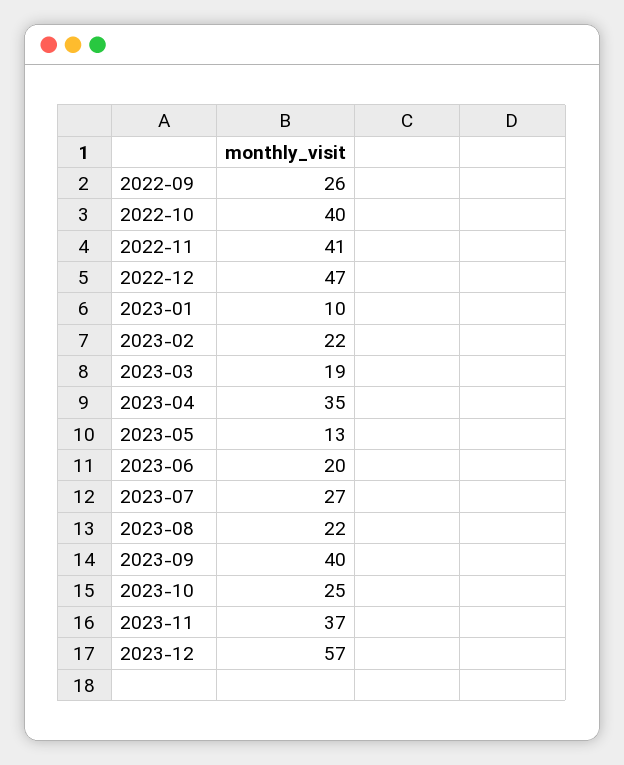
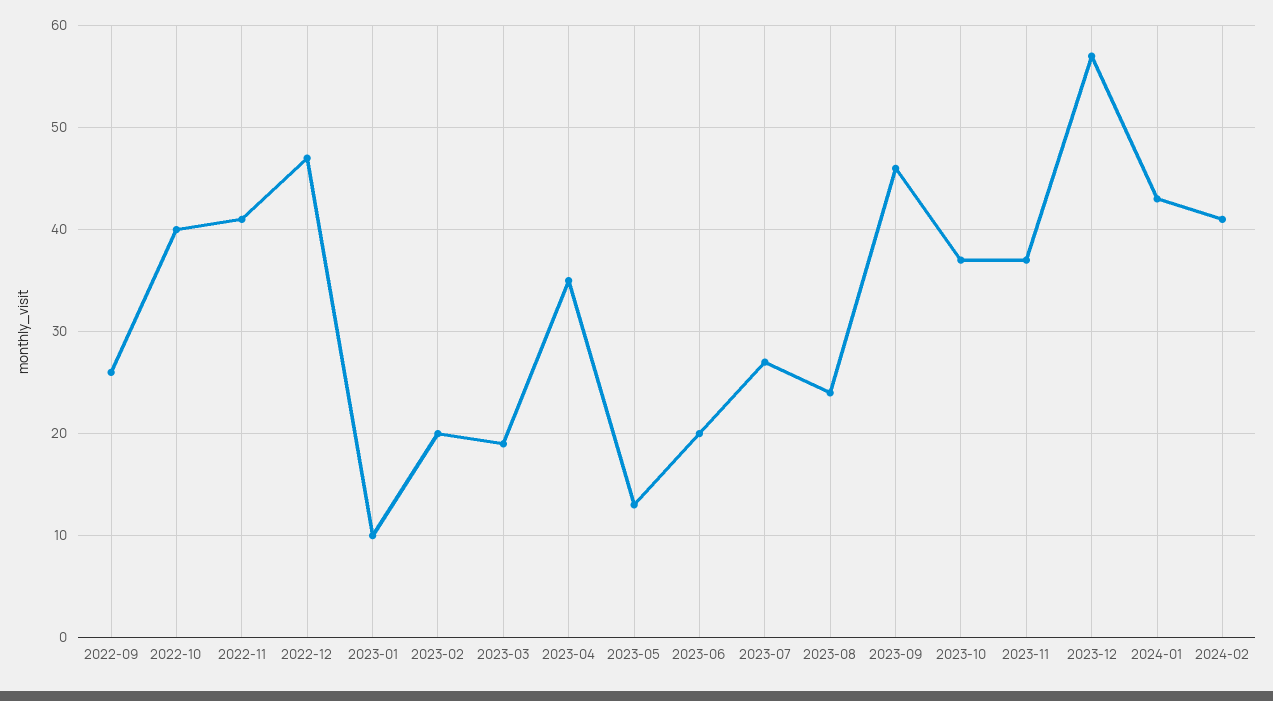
2023-02: 22 -> 20
2023-08: 22 -> 24
2023-09: 40 -> 46
2023-10: 25 -> 37
2024-01: none -> 43
2024-02: none -> 41

